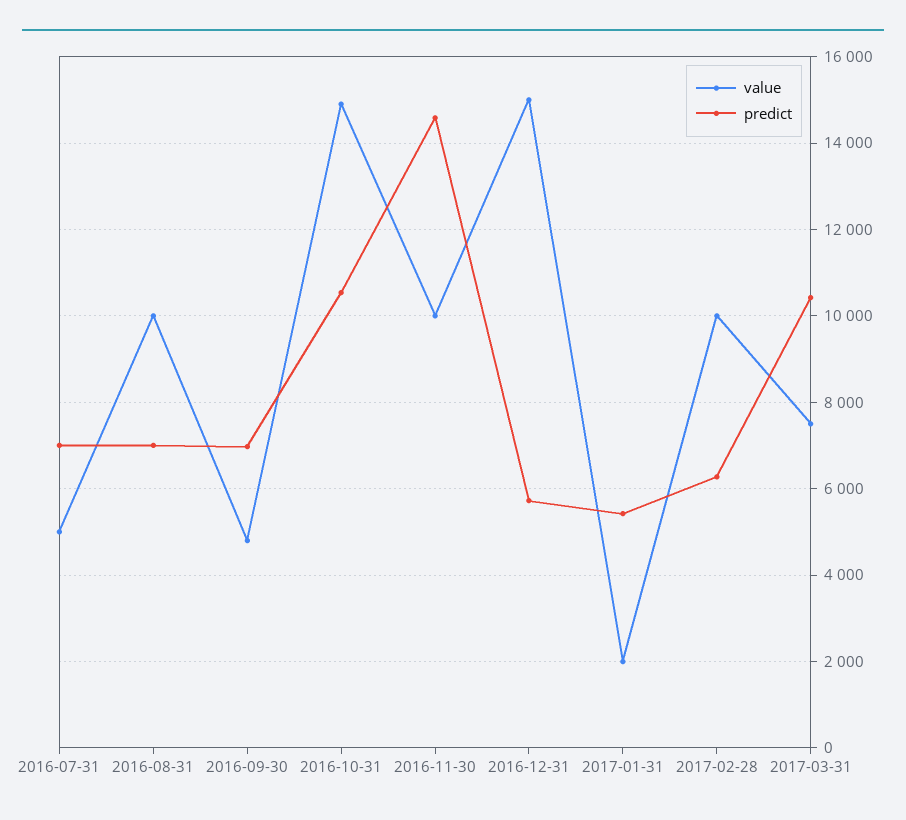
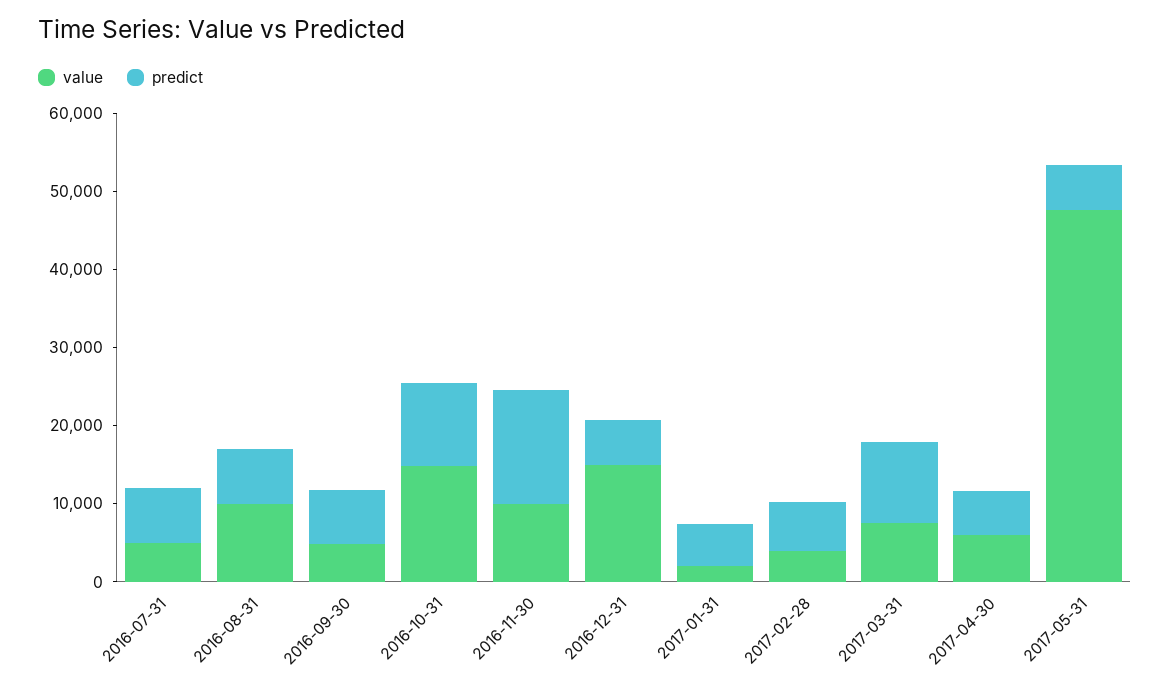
value, 2017-02-28: 10000 -> 4000
value, 2017-04-30: none -> 6000
predict, 2017-04-30: none -> 6000
value, 2017-05-31: none -> 48000
predict, 2017-05-31: none -> 6000

